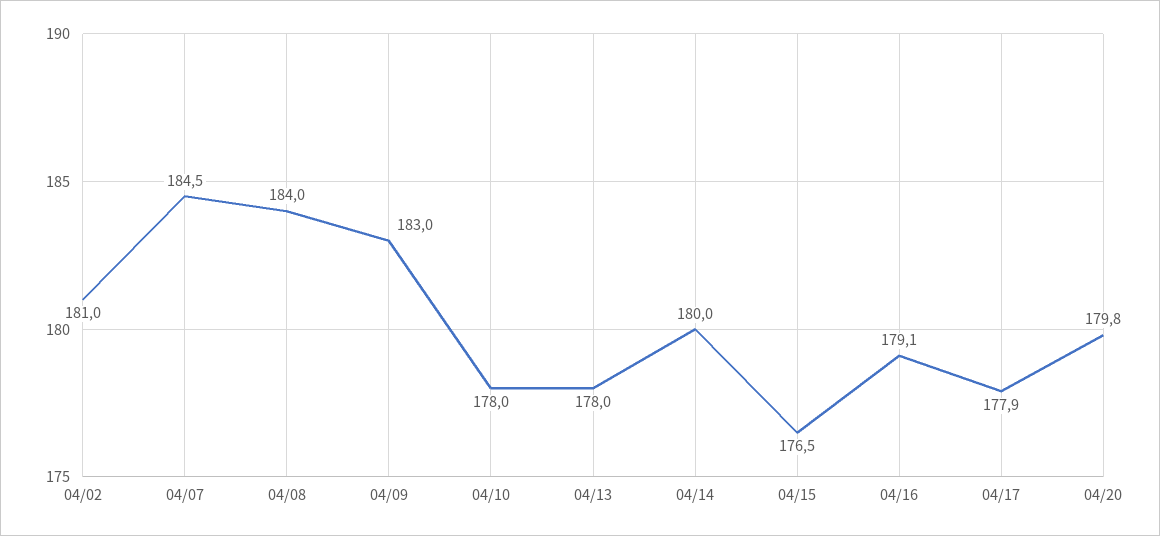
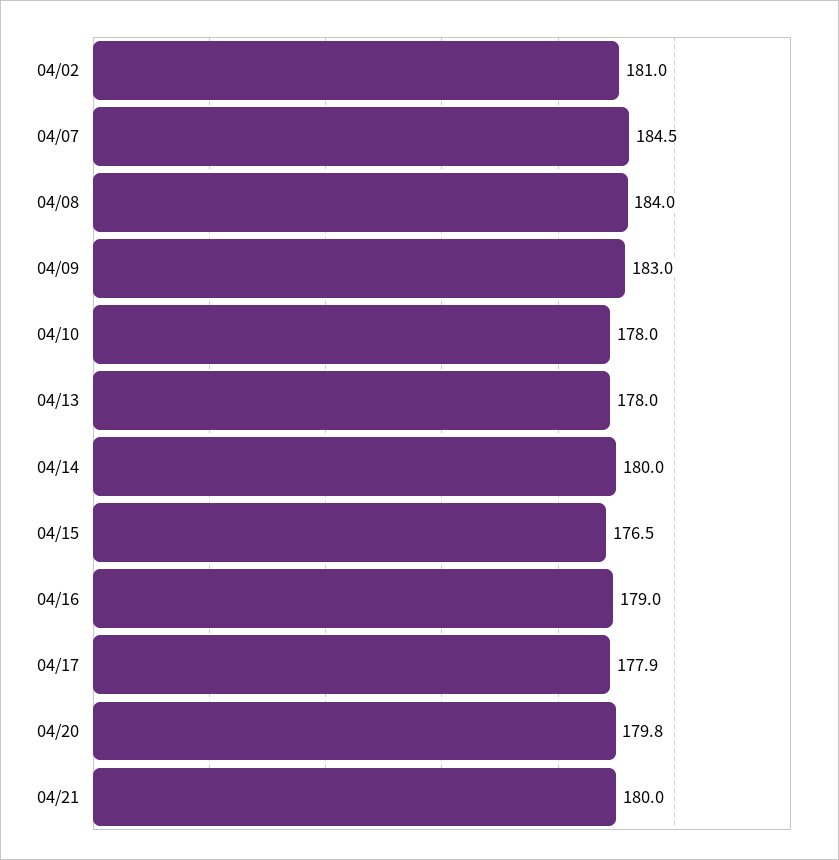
04/16: 179.1 -> 179
04/21: none -> 180

